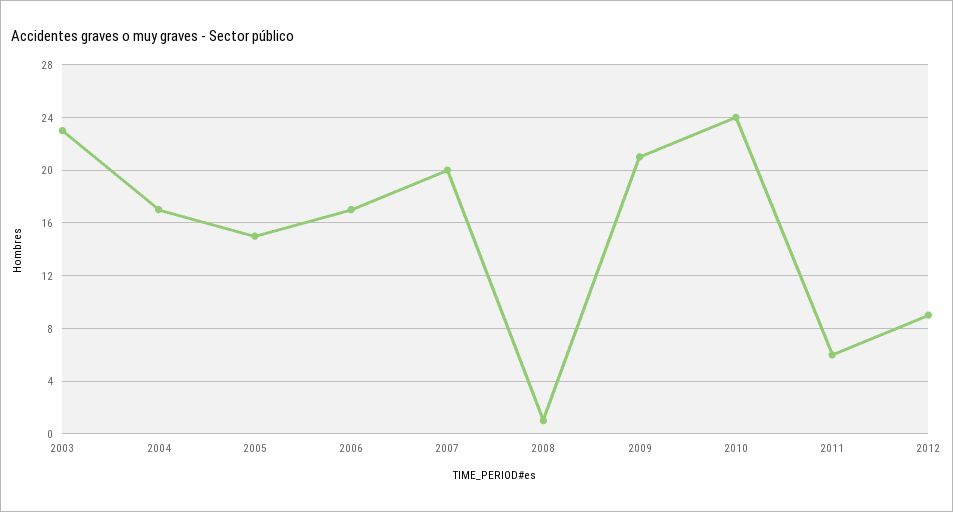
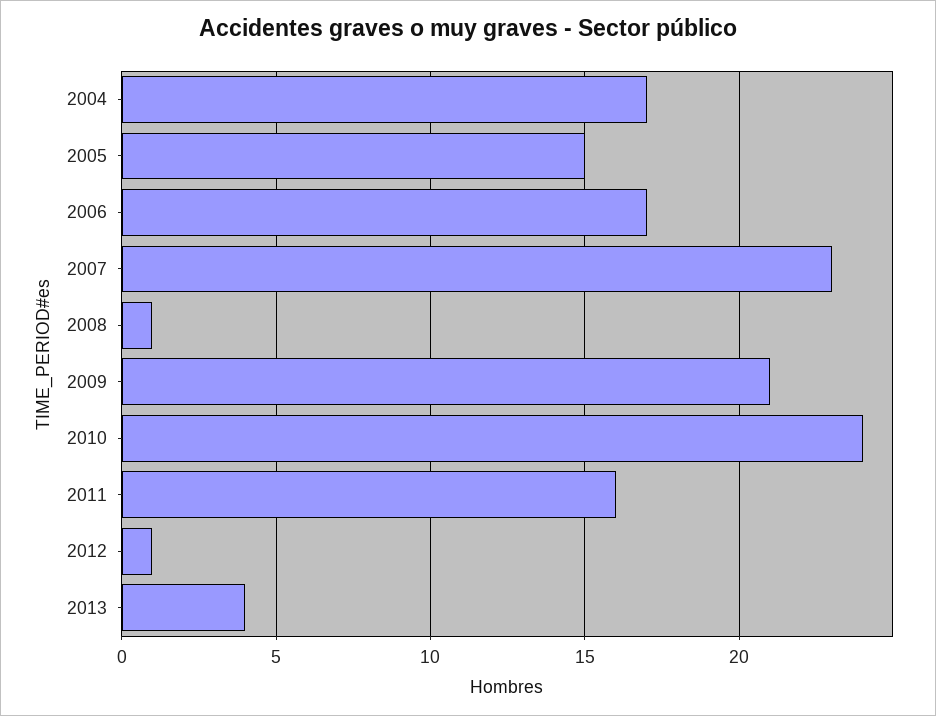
2003: 23 -> none
2007: 20 -> 23
2011: 6 -> 16
2012: 9 -> 1
2013: none -> 4

